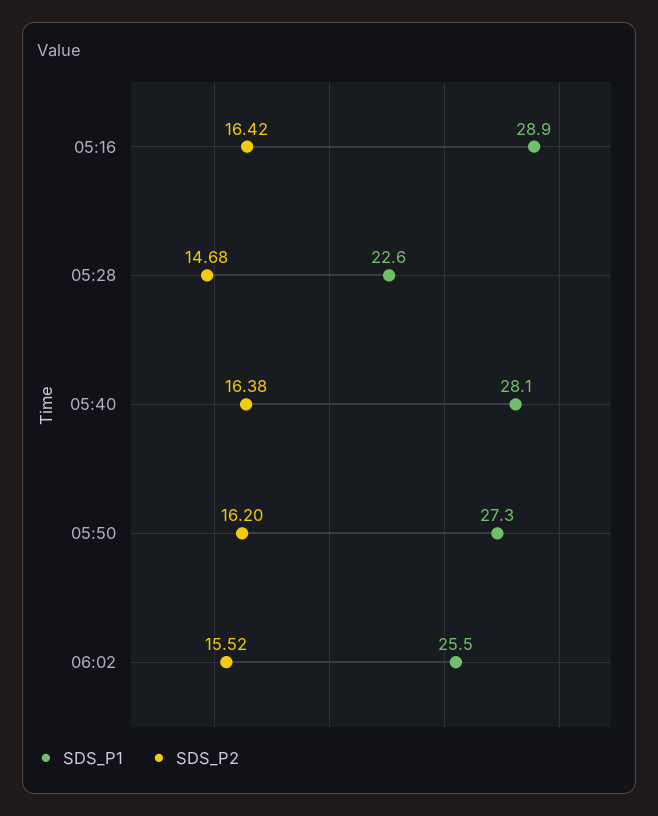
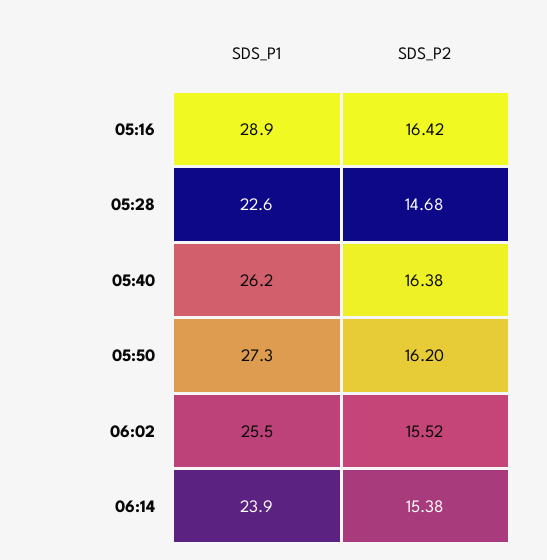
SDS_P1, 05:40: 28.1 -> 26.2
SDS_P1, 06:14: none -> 23.9
SDS_P2, 06:14: none -> 15.38

